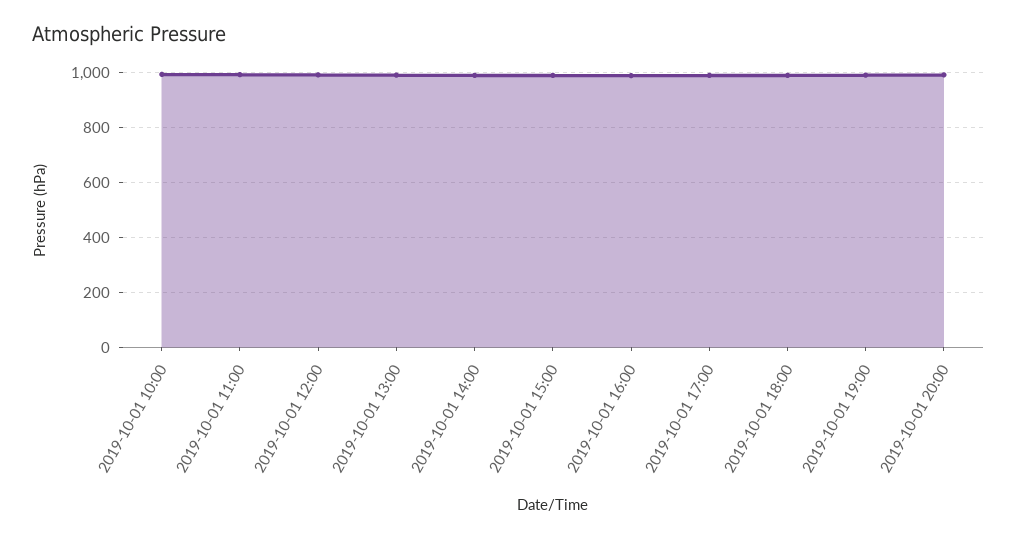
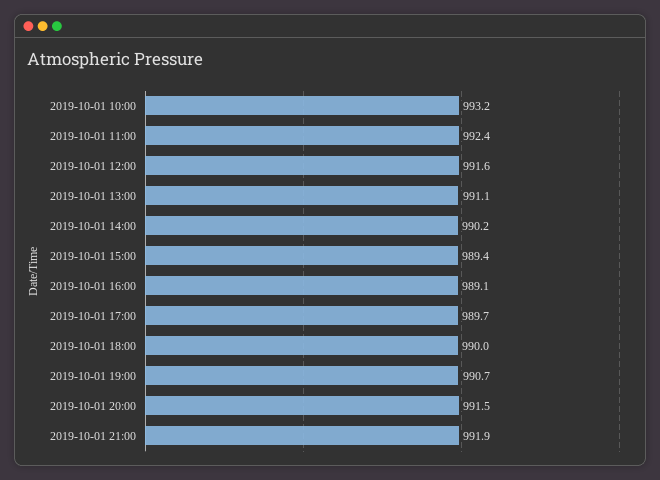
2019-10-01 21:00: none -> 991.9

